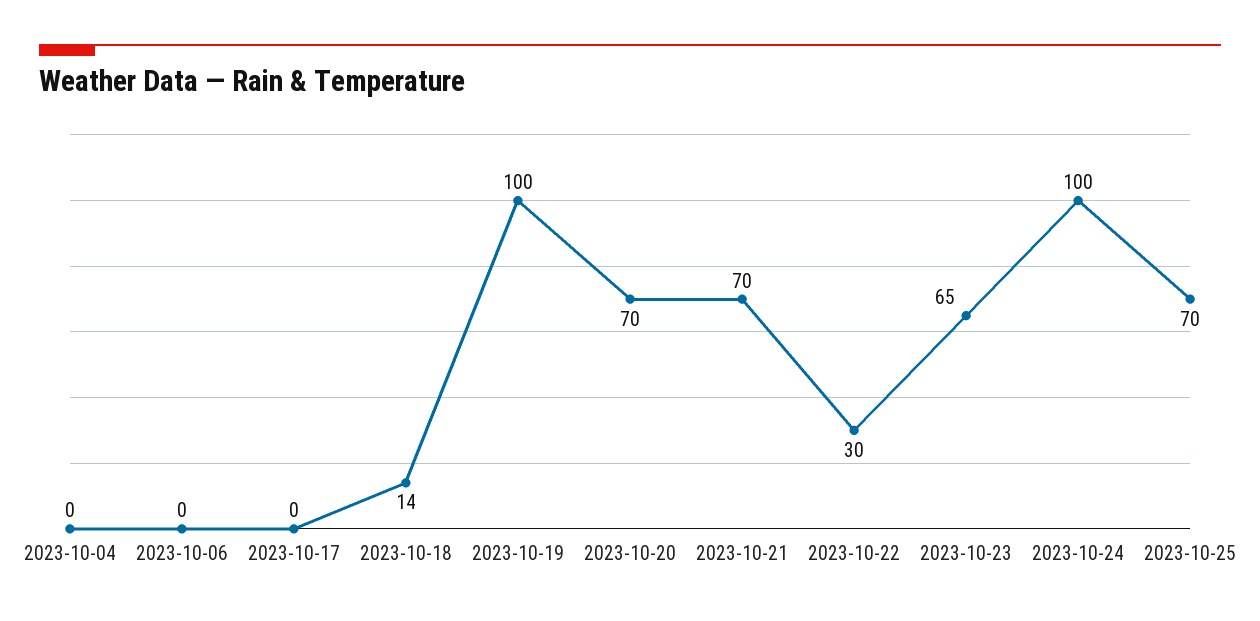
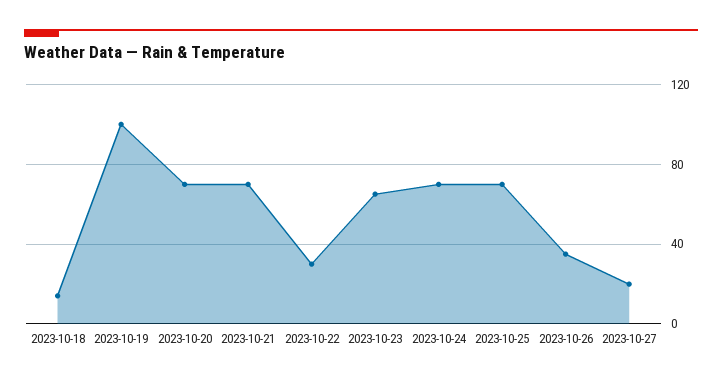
2023-10-04: 0 -> none
2023-10-06: 0 -> none
2023-10-17: 0 -> none
2023-10-24: 100 -> 70
2023-10-26: none -> 35
2023-10-27: none -> 20

